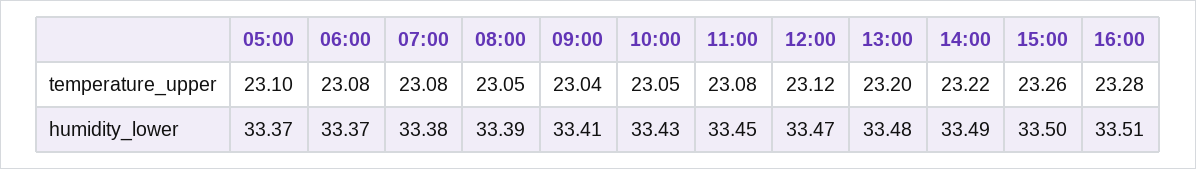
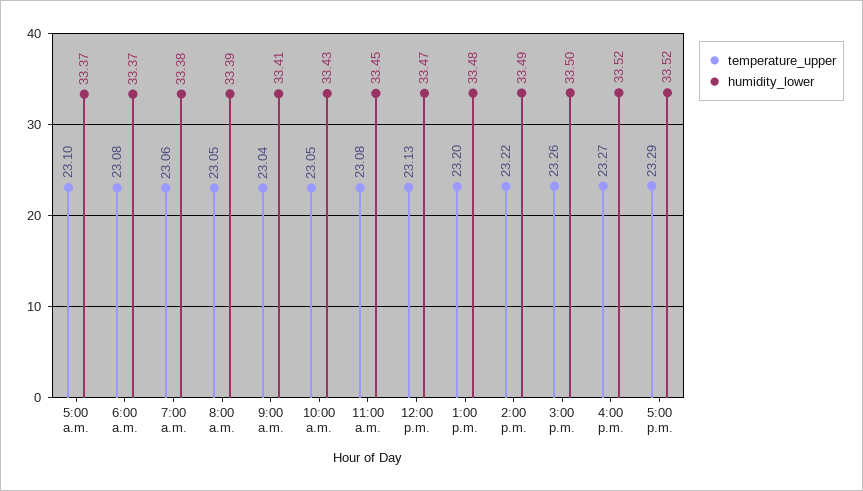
temperature_upper, 07:00: 23.08 -> 23.06
temperature_upper, 12:00: 23.12 -> 23.13
temperature_upper, 16:00: 23.28 -> 23.27
humidity_lower, 16:00: 33.51 -> 33.52
temperature_upper, 5:00 p.m.: none -> 23.29
humidity_lower, 5:00 p.m.: none -> 33.52

